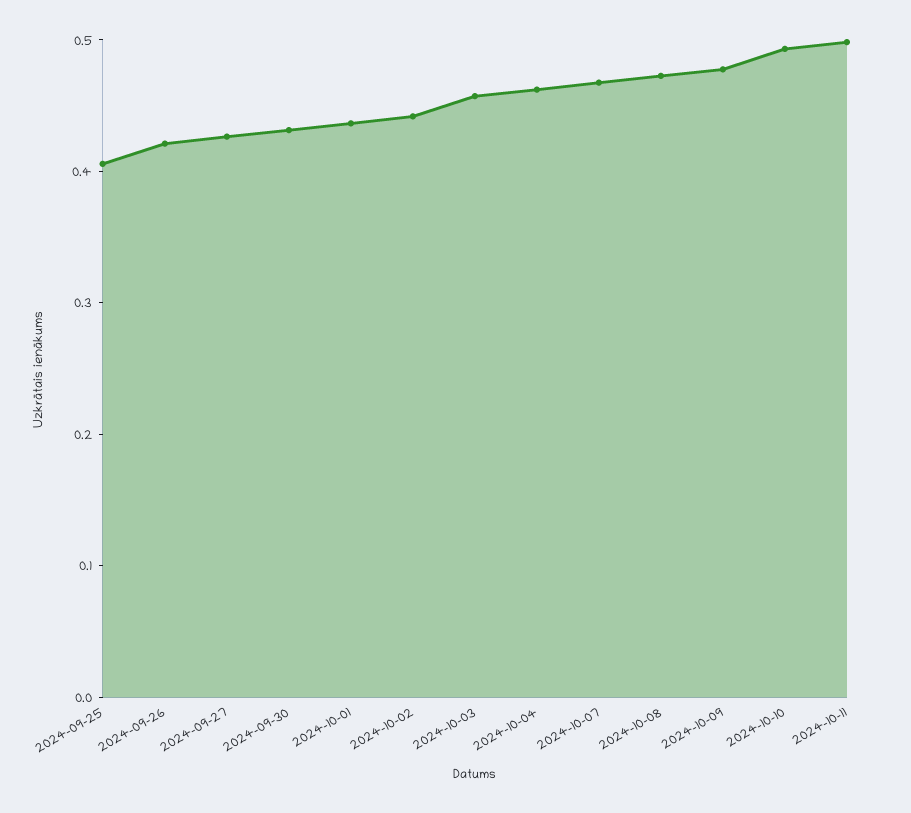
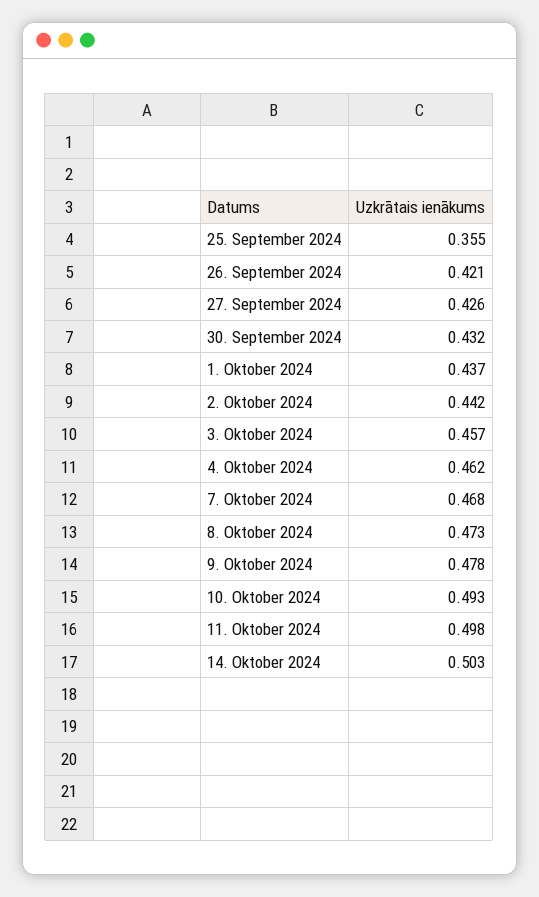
2024-09-25: 0.4 -> 0.355
14. Oktober 2024: none -> 0.503

